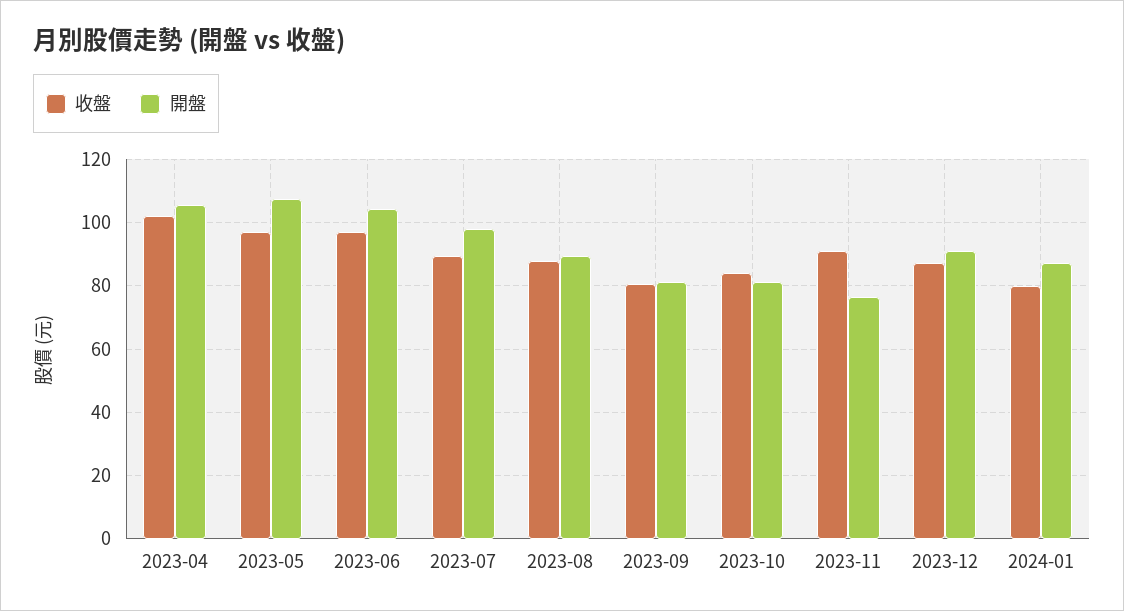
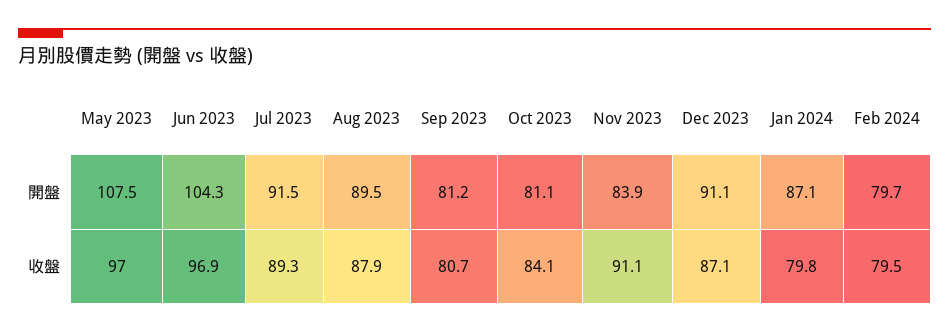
收盤, 2023-04: 102 -> none
開盤, 2023-04: 106 -> none
開盤, 2023-07: 98 -> 91.5
開盤, 2023-11: 76 -> 83.9
開盤, Feb 2024: none -> 79.7
收盤, Feb 2024: none -> 79.5

